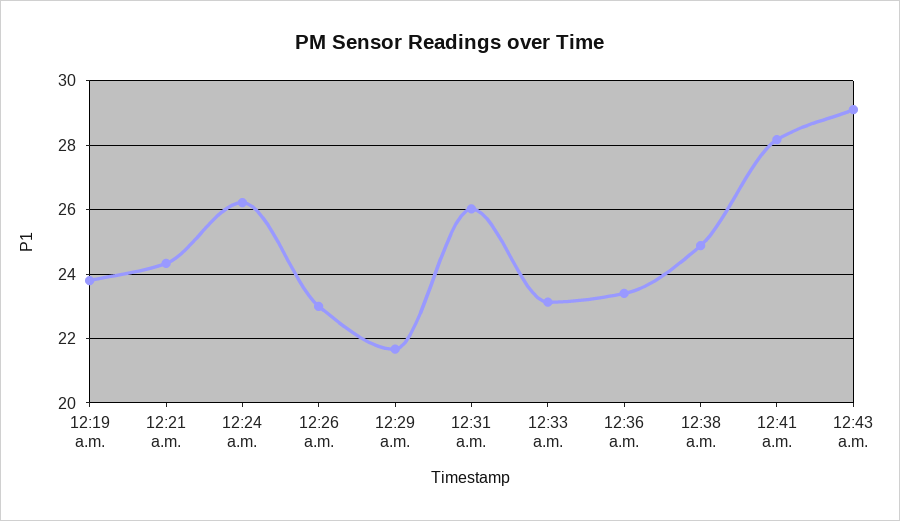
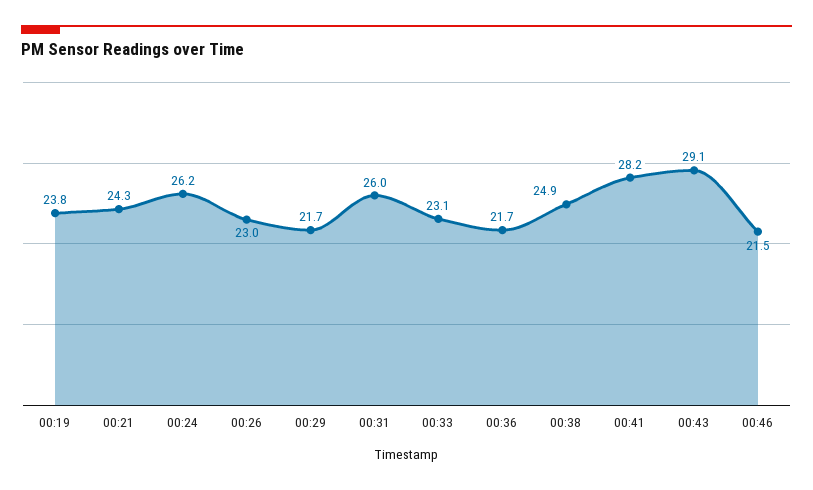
12:36 a.m.: 23.4 -> 21.7
00:46: none -> 21.5

